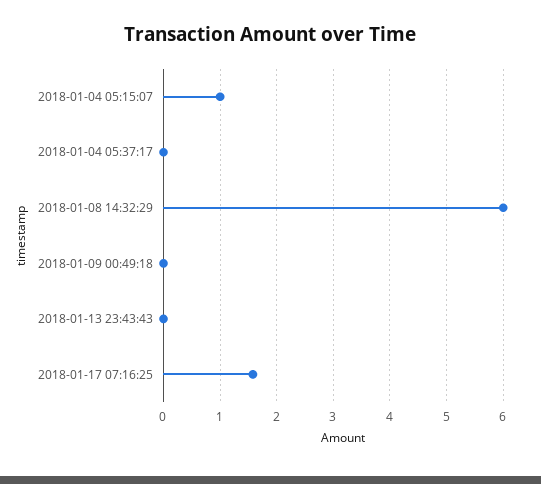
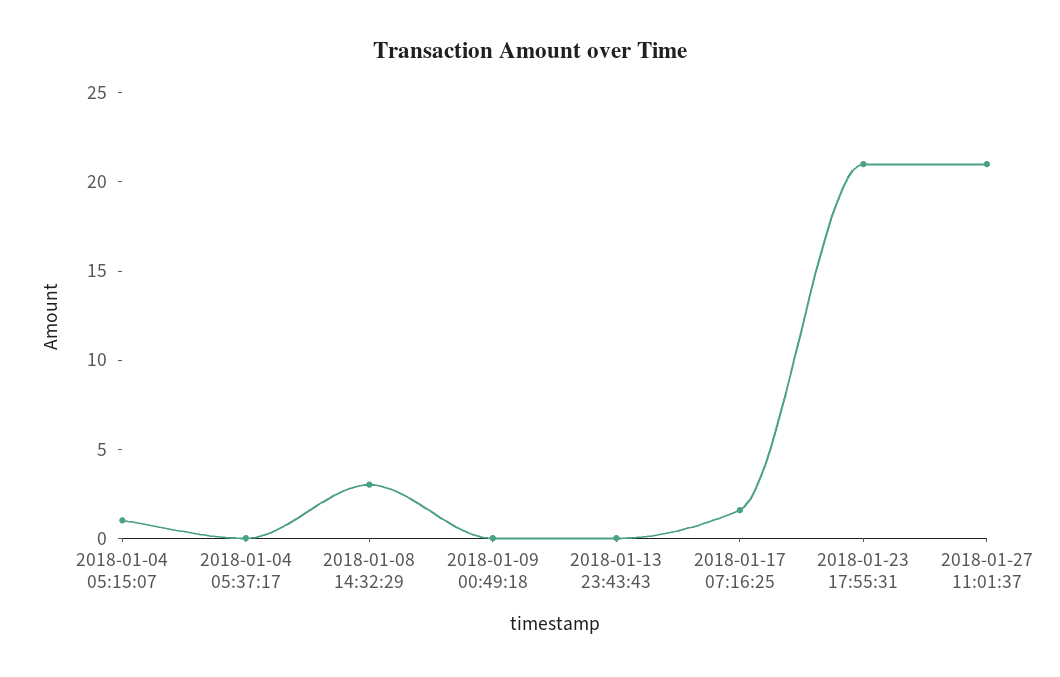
2018-01-08 14:32:29: 6 -> 3
2018-01-23 17:55:31: none -> 21
2018-01-27 11:01:37: none -> 21

